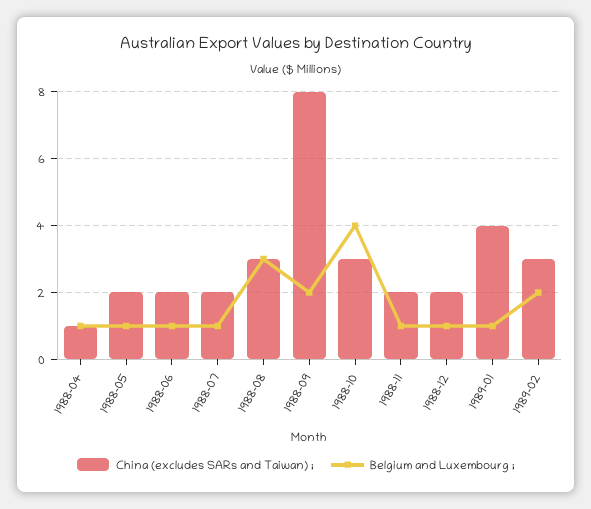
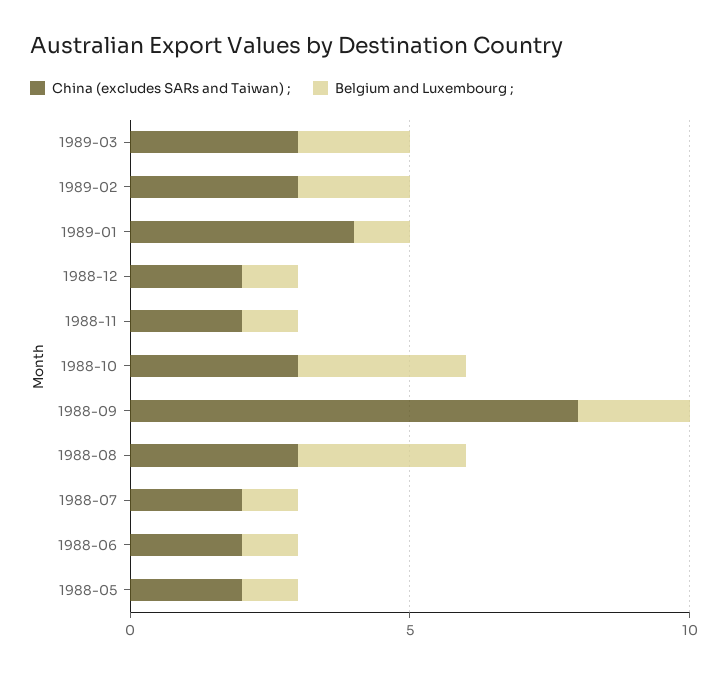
China (excludes SARs and Taiwan) ;, 1988-04: 1 -> none
Belgium and Luxembourg ;, 1988-04: 1 -> none
Belgium and Luxembourg ;, 1988-10: 4 -> 3
China (excludes SARs and Taiwan) ;, 1989-03: none -> 3
Belgium and Luxembourg ;, 1989-03: none -> 2

